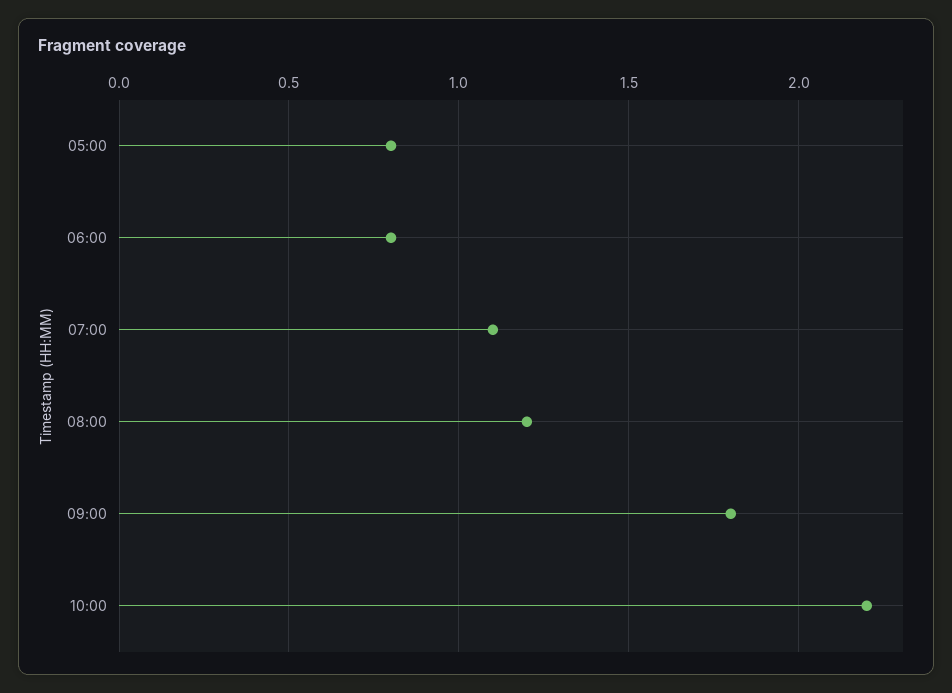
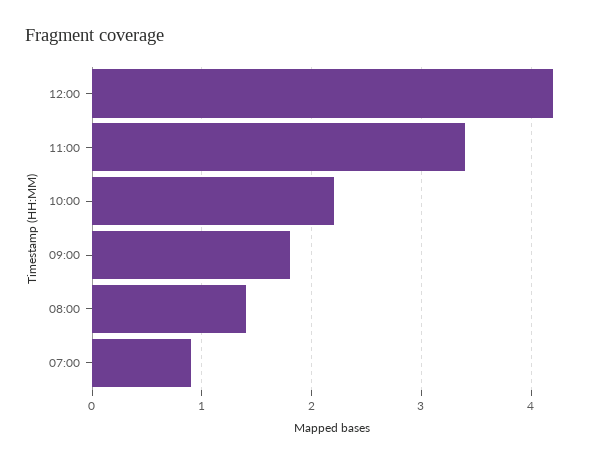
05:00: 0.8 -> none
06:00: 0.8 -> none
07:00: 1.1 -> 0.9
08:00: 1.2 -> 1.4
12:00: none -> 4.2
11:00: none -> 3.4

